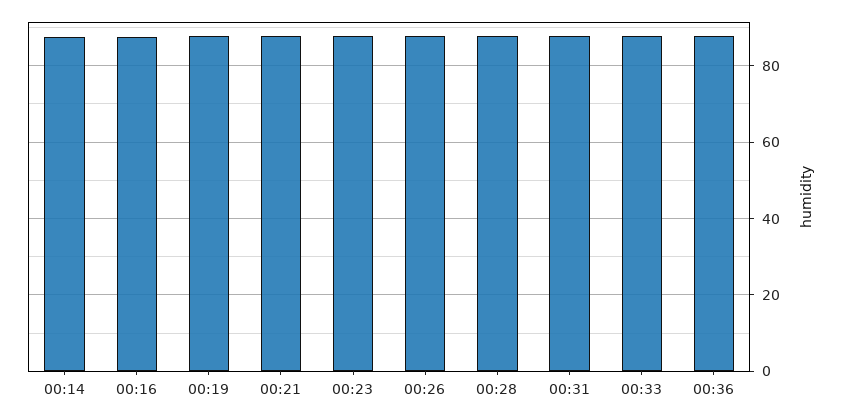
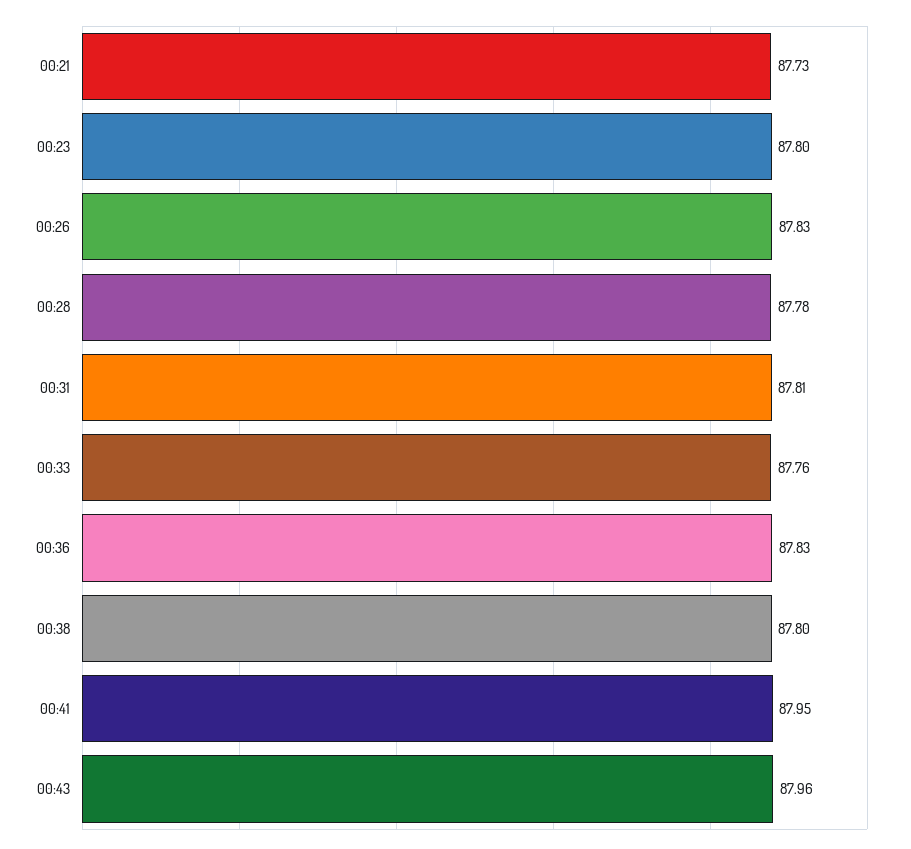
00:14: 88 -> none
00:16: 88 -> none
00:19: 88 -> none
00:38: none -> 87.8
00:41: none -> 87.95
00:43: none -> 87.96

